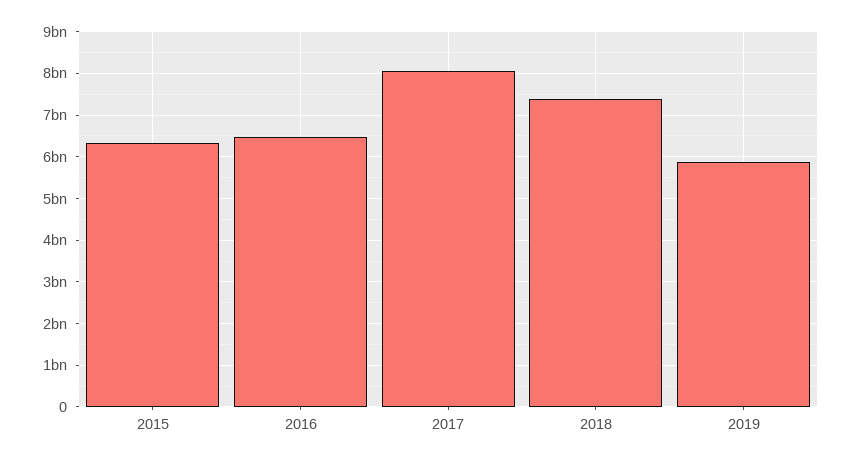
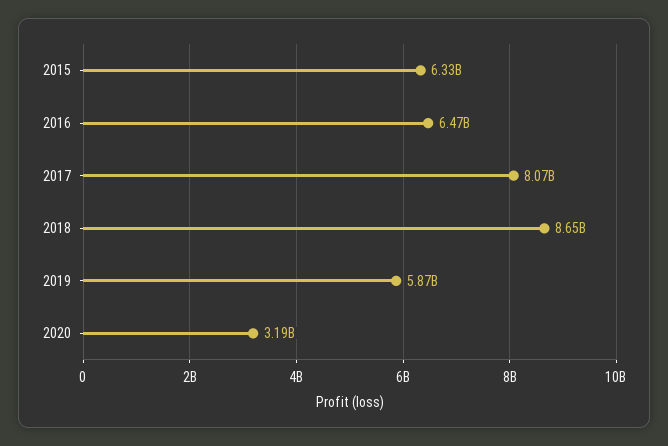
2018: 7400000000 -> 8650000000
2020: none -> 3190000000

